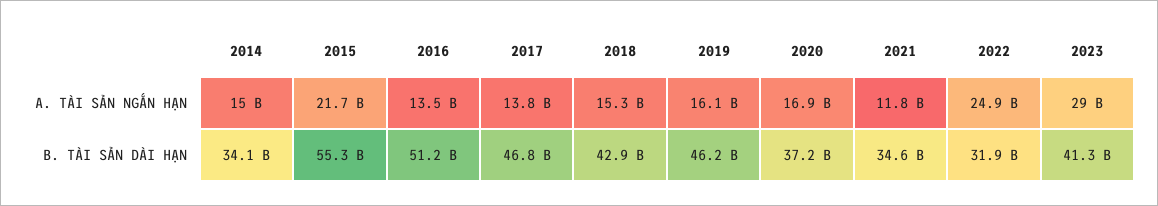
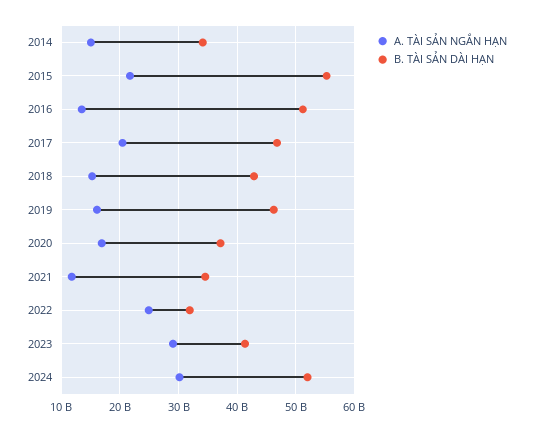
A. TÀI SẢN NGẮN HẠN, 2017: 13800000000 -> 20000000000
A. TÀI SẢN NGẮN HẠN, 2024: none -> 30000000000
B. TÀI SẢN DÀI HẠN, 2024: none -> 52000000000

